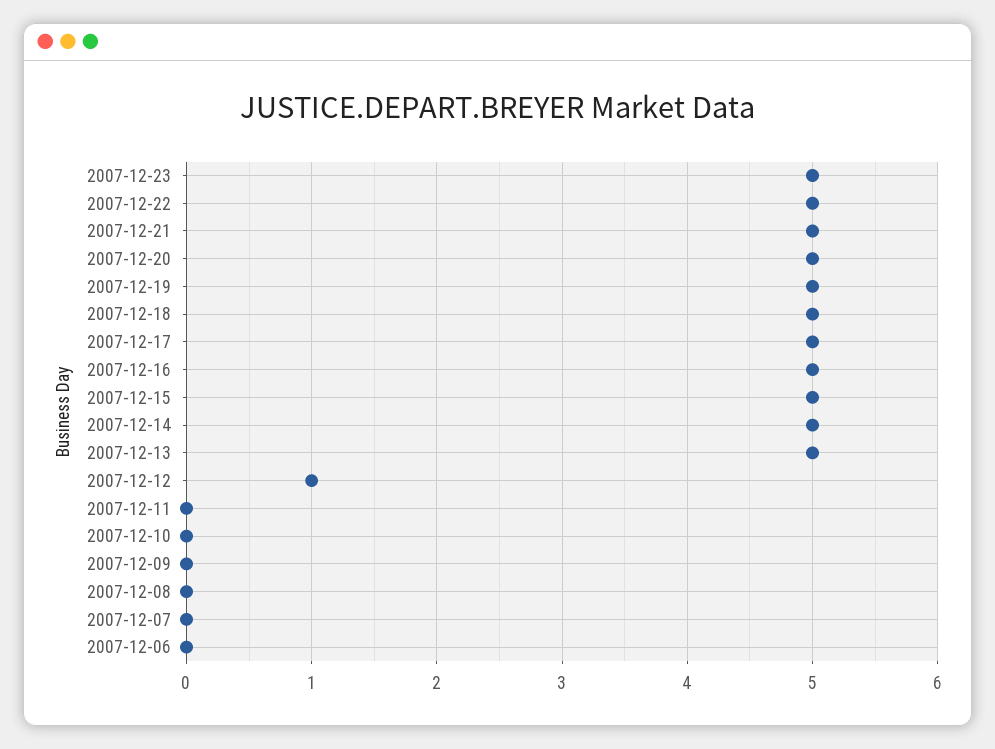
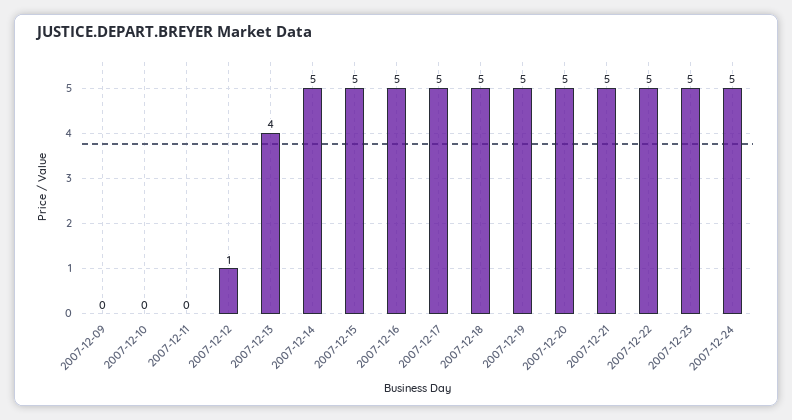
2007-12-13: 5 -> 4
2007-12-08: 0 -> none
2007-12-07: 0 -> none
2007-12-06: 0 -> none
2007-12-24: none -> 5

